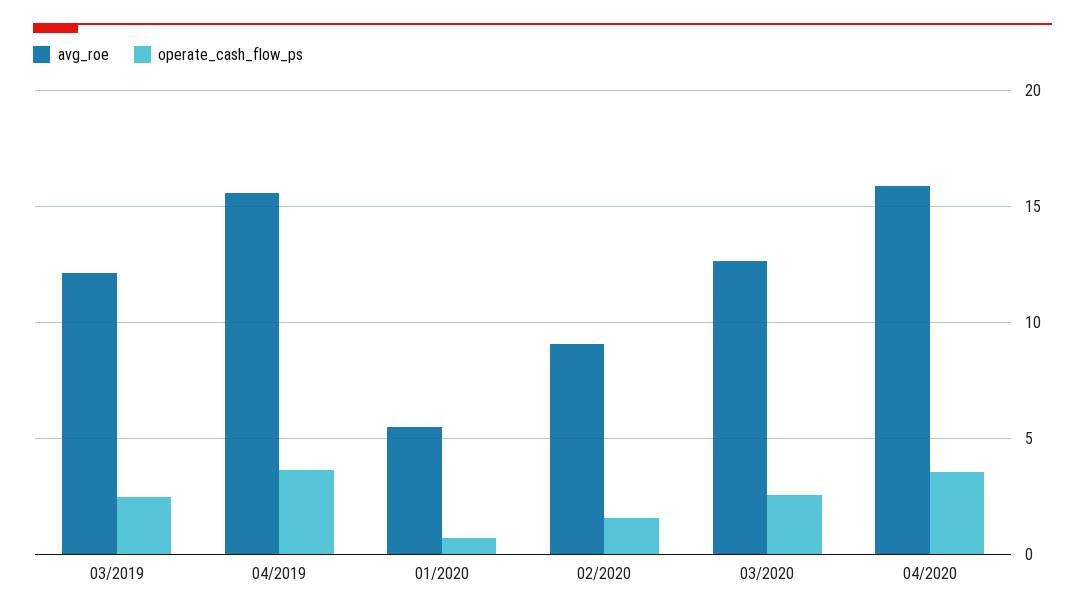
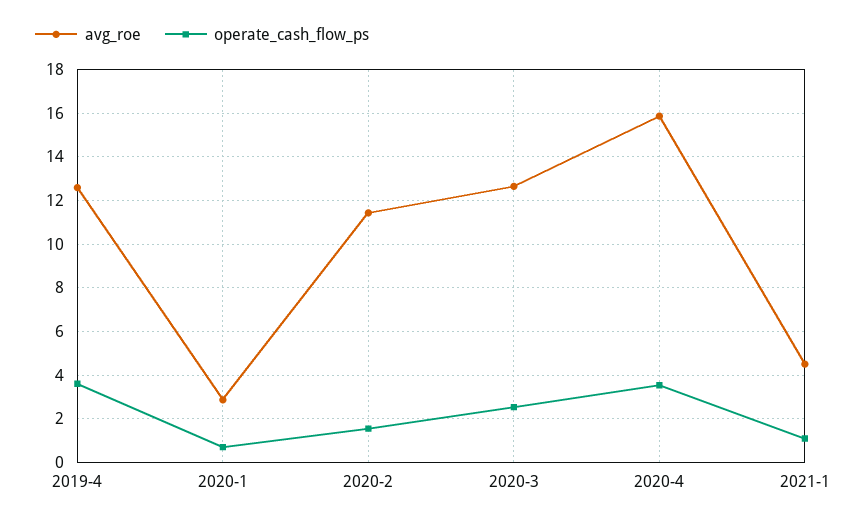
avg_roe, 03/2019: 12 -> none
operate_cash_flow_ps, 03/2019: 2.5 -> none
avg_roe, 04/2019: 15.5 -> 12.5
avg_roe, 01/2020: 5.5 -> 3
avg_roe, 02/2020: 9 -> 11.5
avg_roe, 2021-1: none -> 4.5
operate_cash_flow_ps, 2021-1: none -> 1

